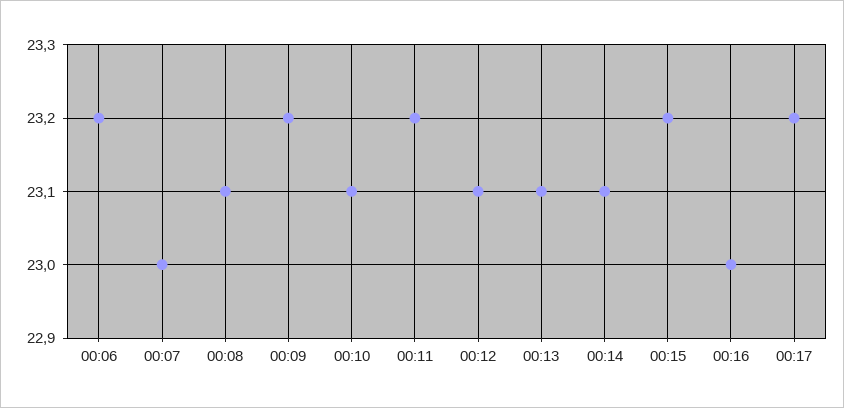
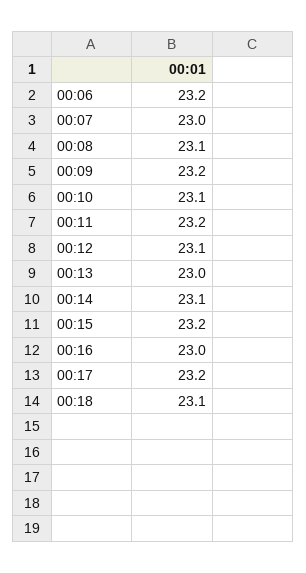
00:13: 23.1 -> 23
00:18: none -> 23.1

